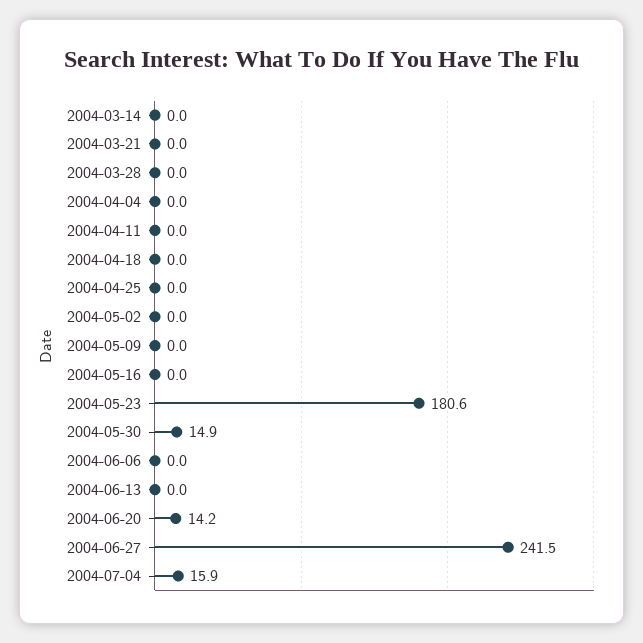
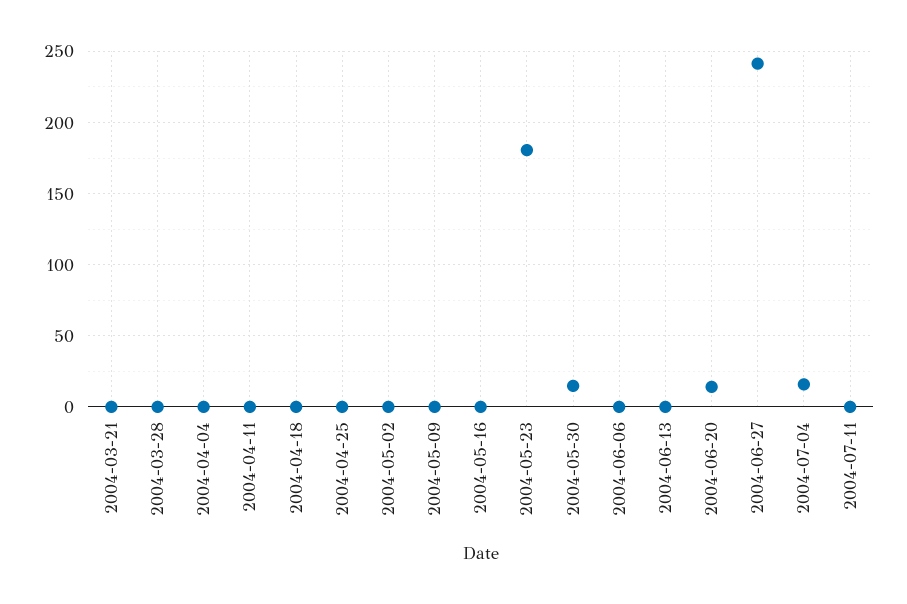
2004-03-14: 0 -> none
2004-07-11: none -> 0

